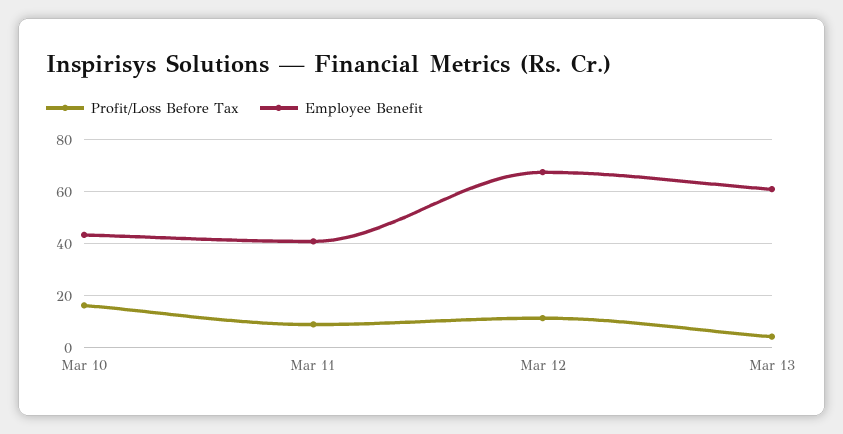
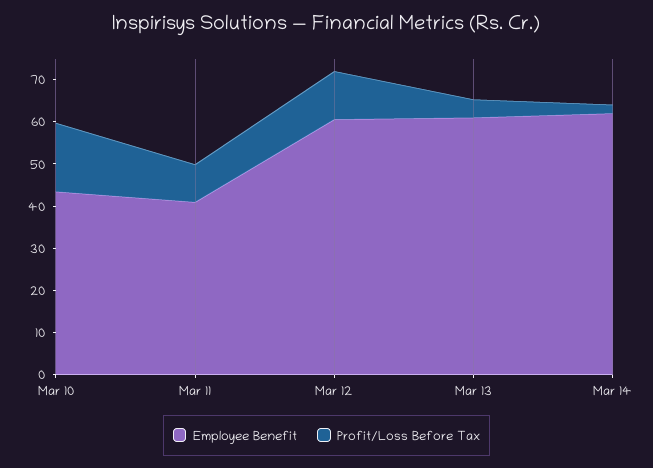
Employee Benefit, Mar 12: 67.5 -> 60
Employee Benefit, Mar 14: none -> 62
Profit/Loss Before Tax, Mar 14: none -> 2

